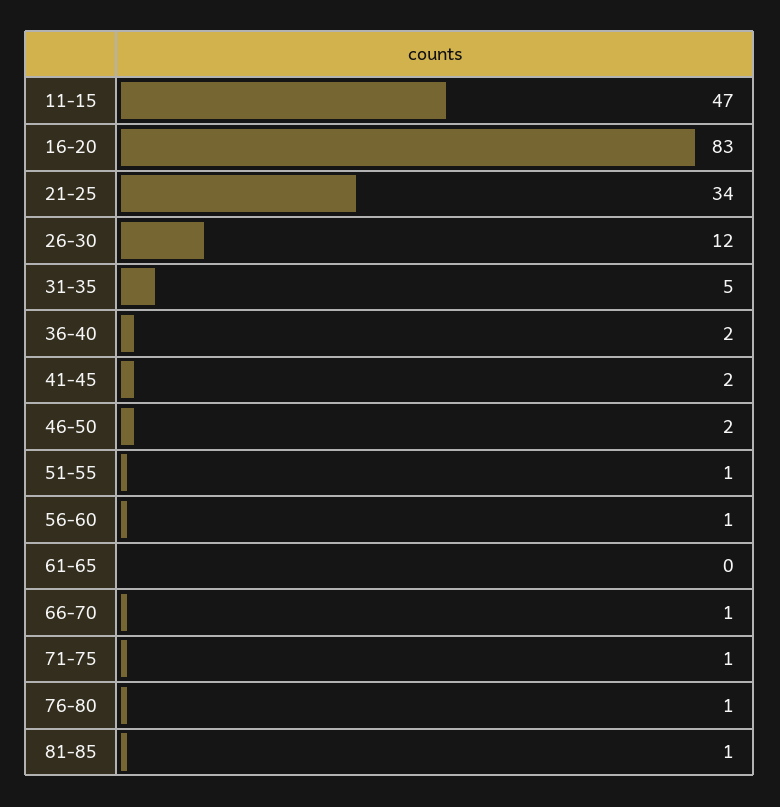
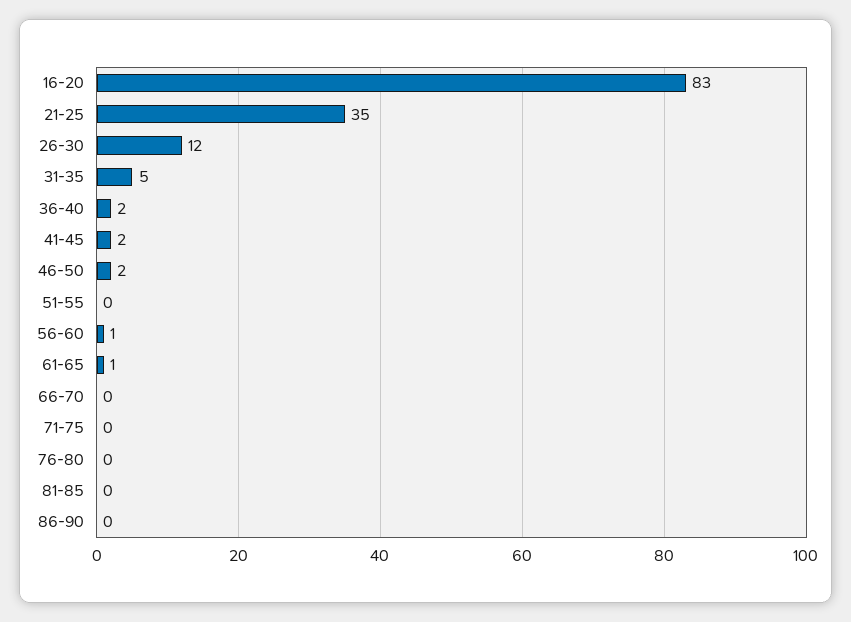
11-15: 47 -> none
21-25: 34 -> 35
51-55: 1 -> 0
61-65: 0 -> 1
66-70: 1 -> 0
71-75: 1 -> 0
76-80: 1 -> 0
81-85: 1 -> 0
86-90: none -> 0

